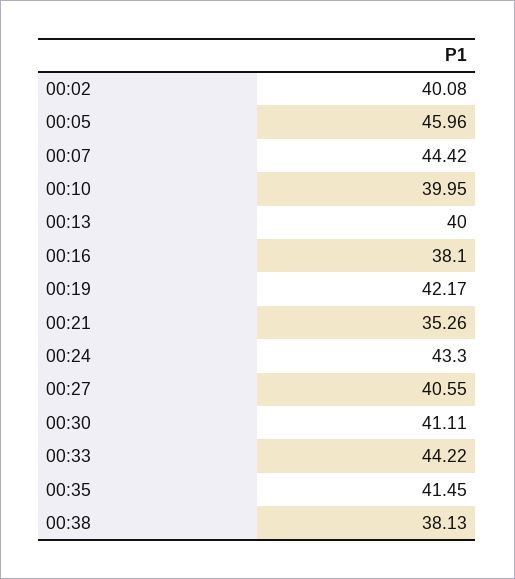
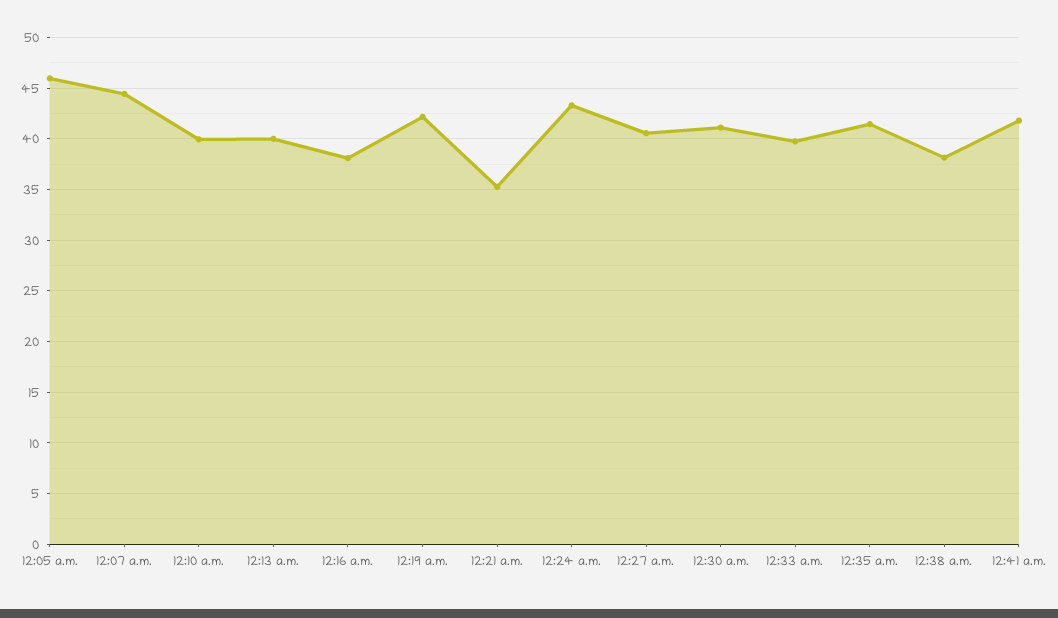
00:02: 40.08 -> none
00:33: 44.22 -> 40
12:41 a.m.: none -> 42

